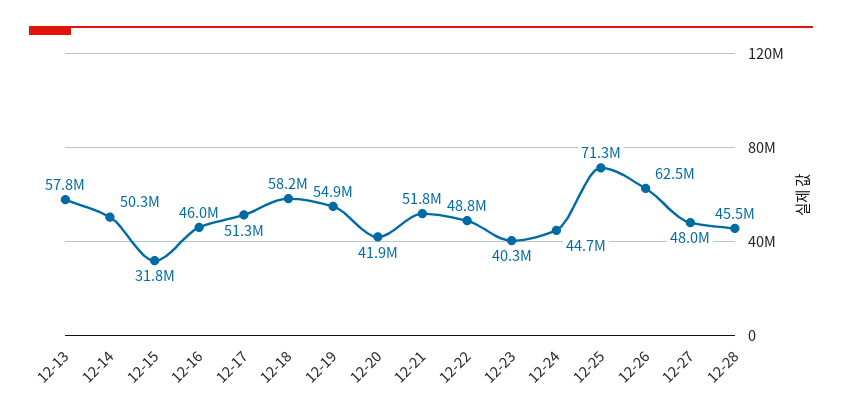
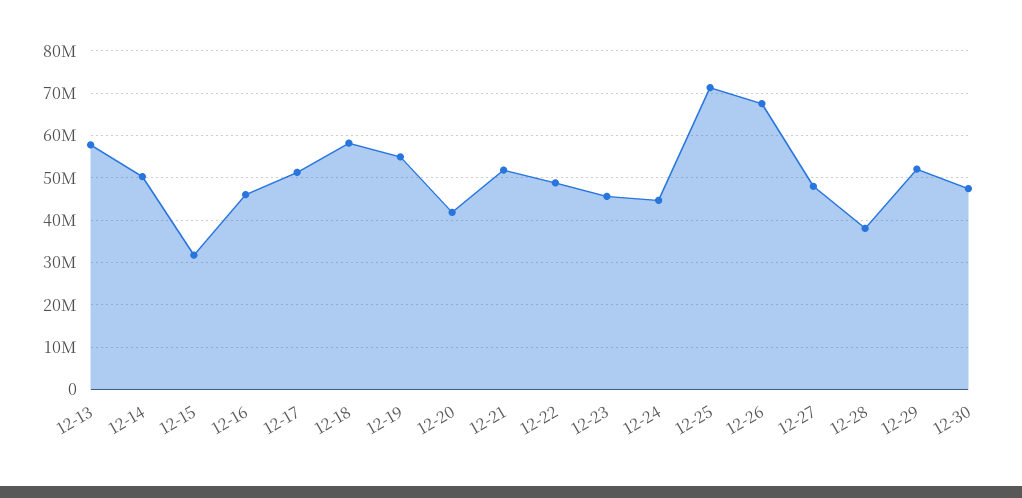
12-23: 40300000 -> 46000000
12-26: 62500000 -> 68000000
12-28: 45500000 -> 38000000
12-29: none -> 52000000
12-30: none -> 48000000

